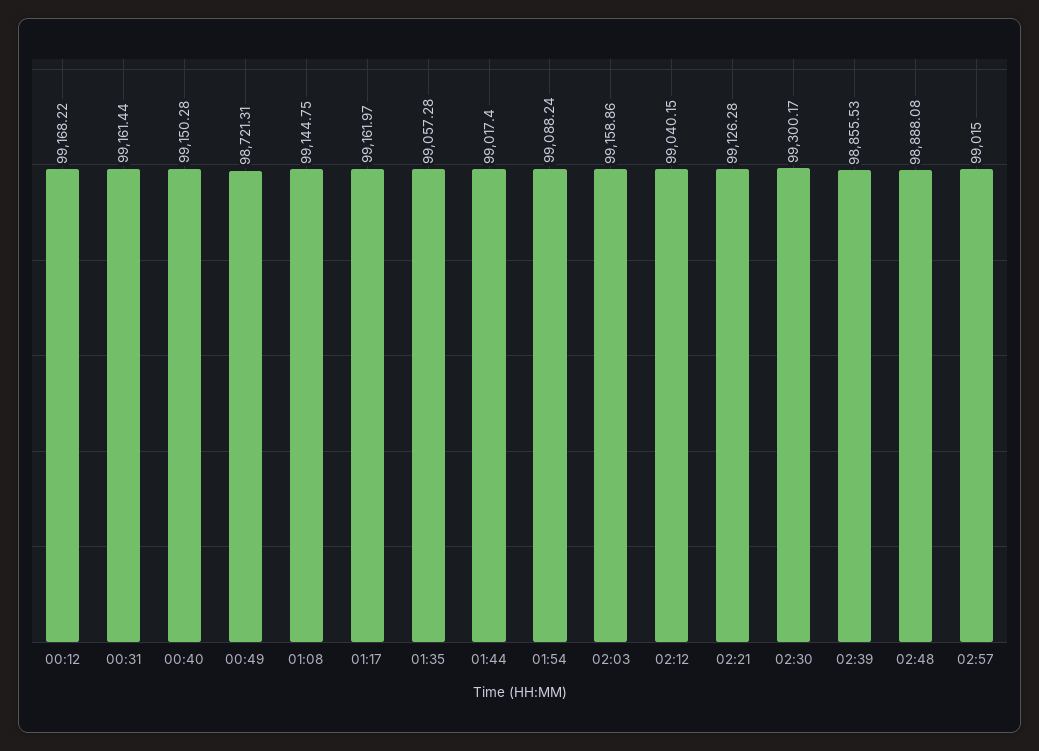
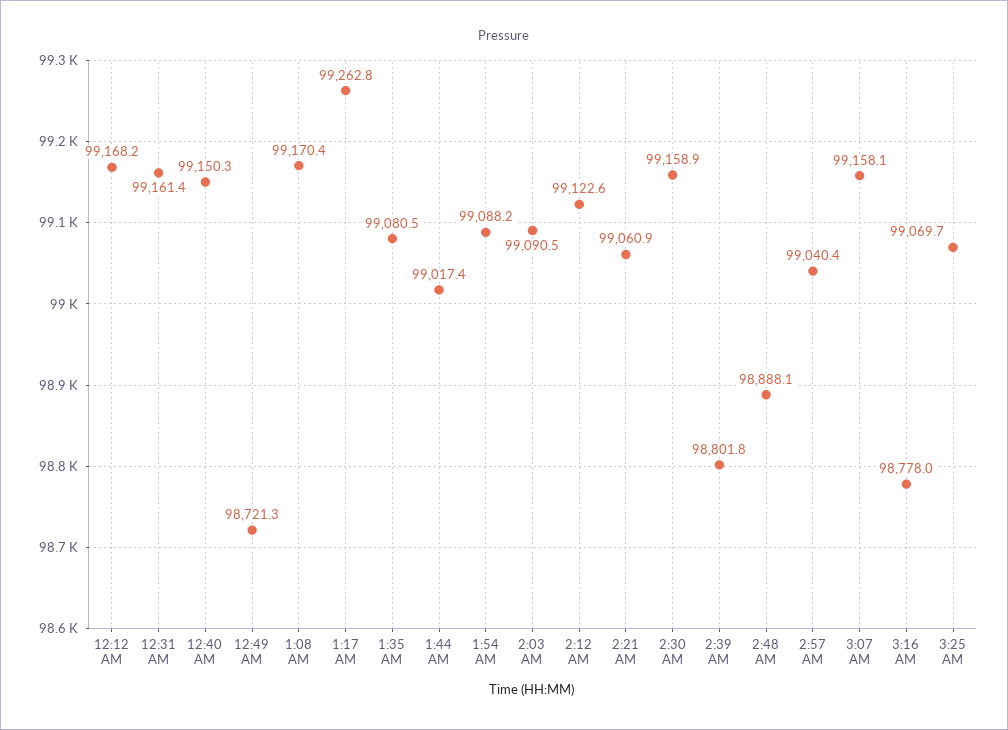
01:08: 99144.75 -> 99170.4
01:17: 99161.97 -> 99262.8
01:35: 99057.28 -> 99080.5
02:03: 99158.86 -> 99090.5
02:12: 99040.15 -> 99122.6
02:21: 99126.28 -> 99060.9
02:30: 99300.17 -> 99158.9
02:39: 98855.53 -> 98801.8
02:57: 99015 -> 99040.4
3:07 AM: none -> 99158.1
3:16 AM: none -> 98778
3:25 AM: none -> 99069.7

